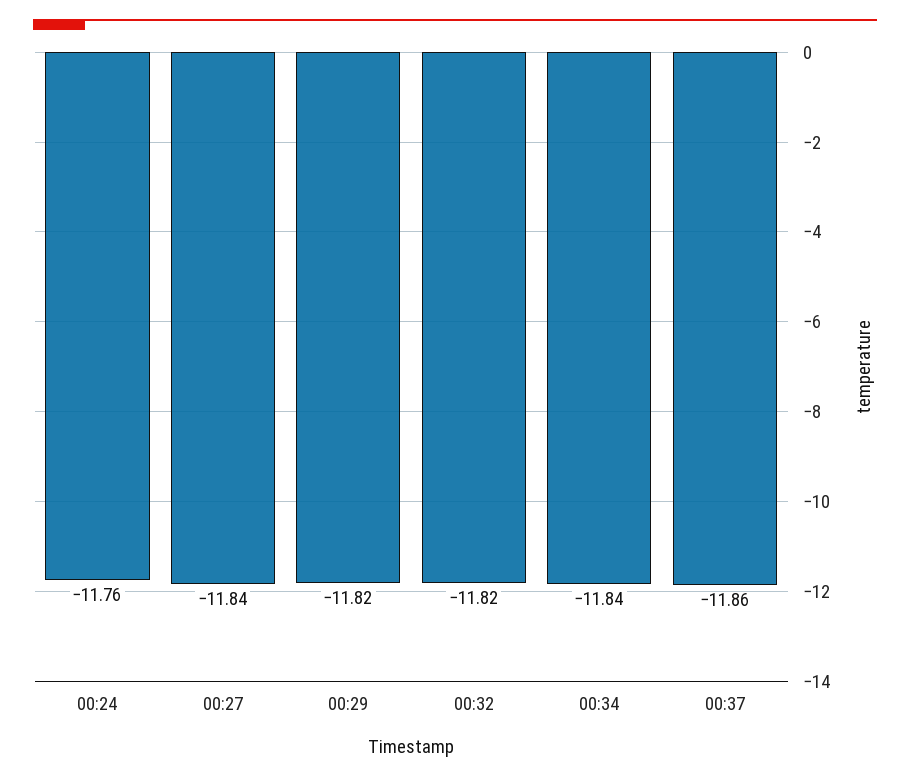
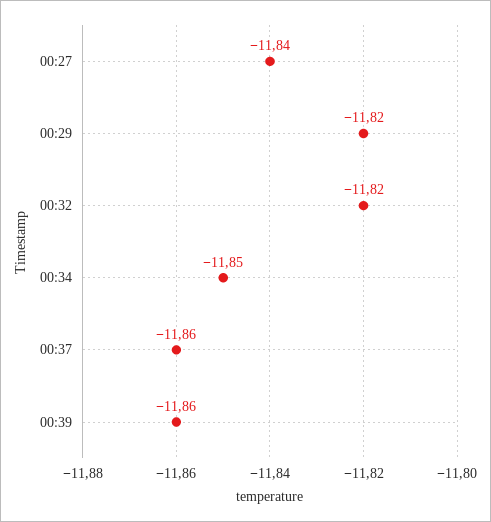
00:24: -11.76 -> none
00:34: -11.84 -> -11.85
00:39: none -> -11.86

